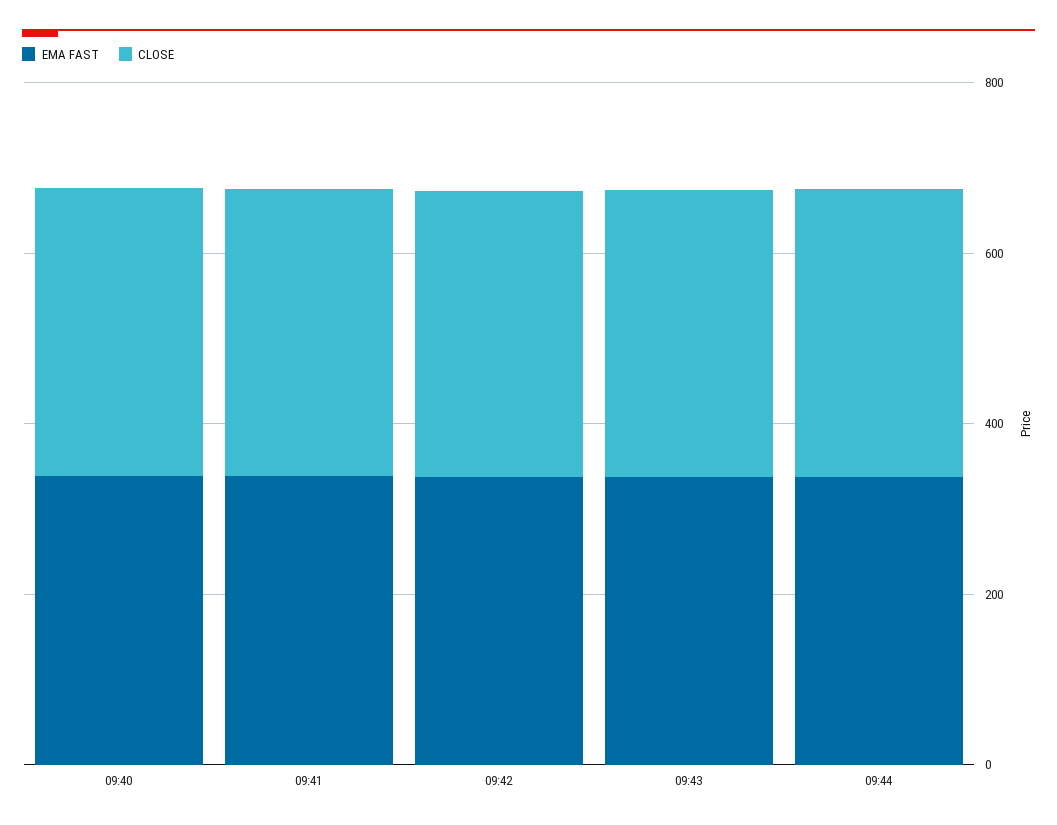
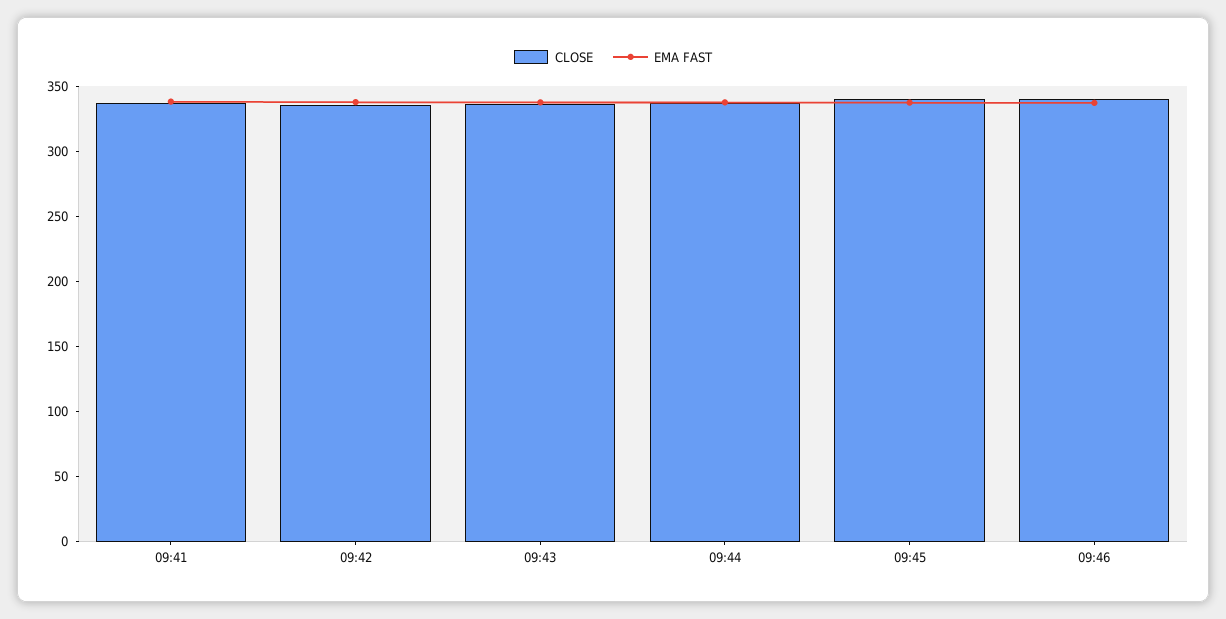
EMA FAST, 09:40: 350 -> none
CLOSE, 09:40: 350 -> none
CLOSE, 09:45: none -> 340
EMA FAST, 09:45: none -> 340
CLOSE, 09:46: none -> 340
EMA FAST, 09:46: none -> 340

